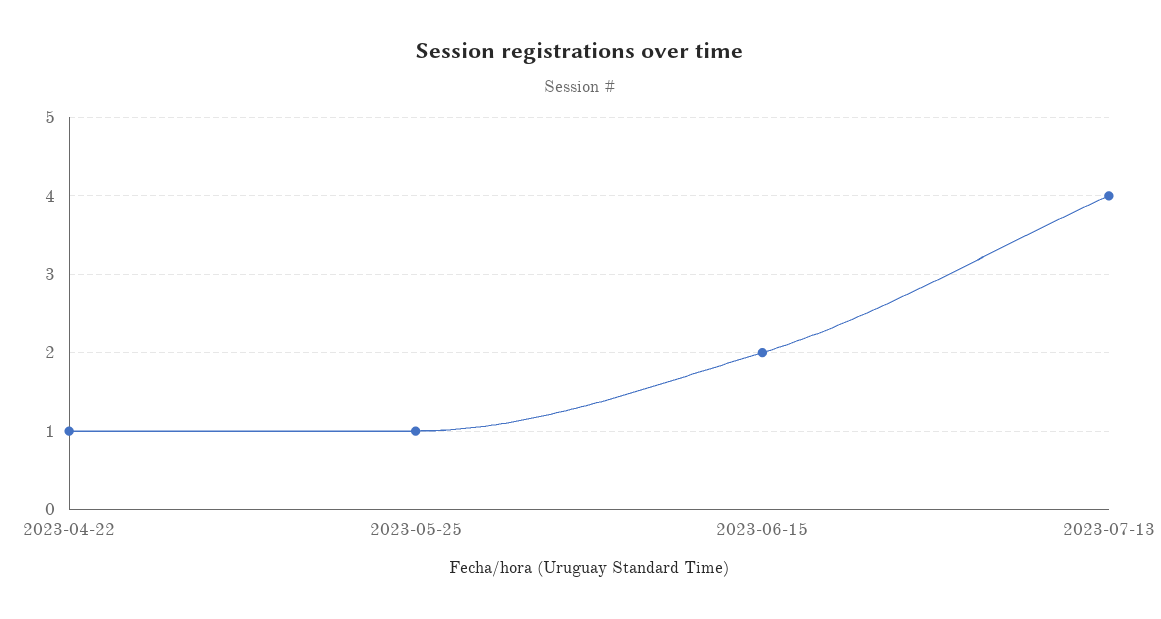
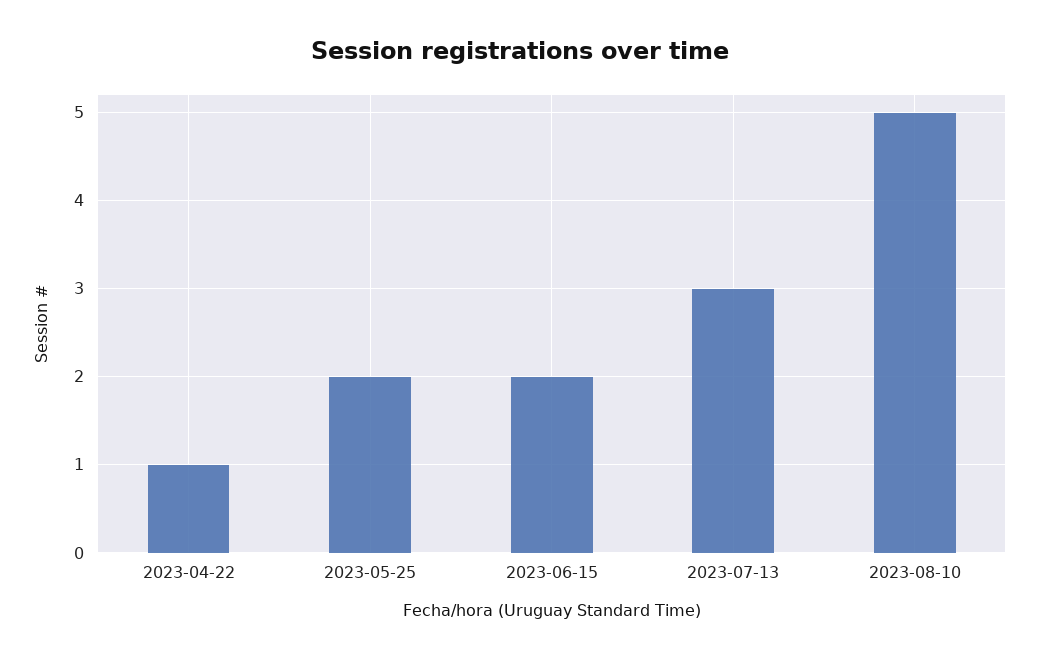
2023-05-25: 1 -> 2
2023-07-13: 4 -> 3
2023-08-10: none -> 5

